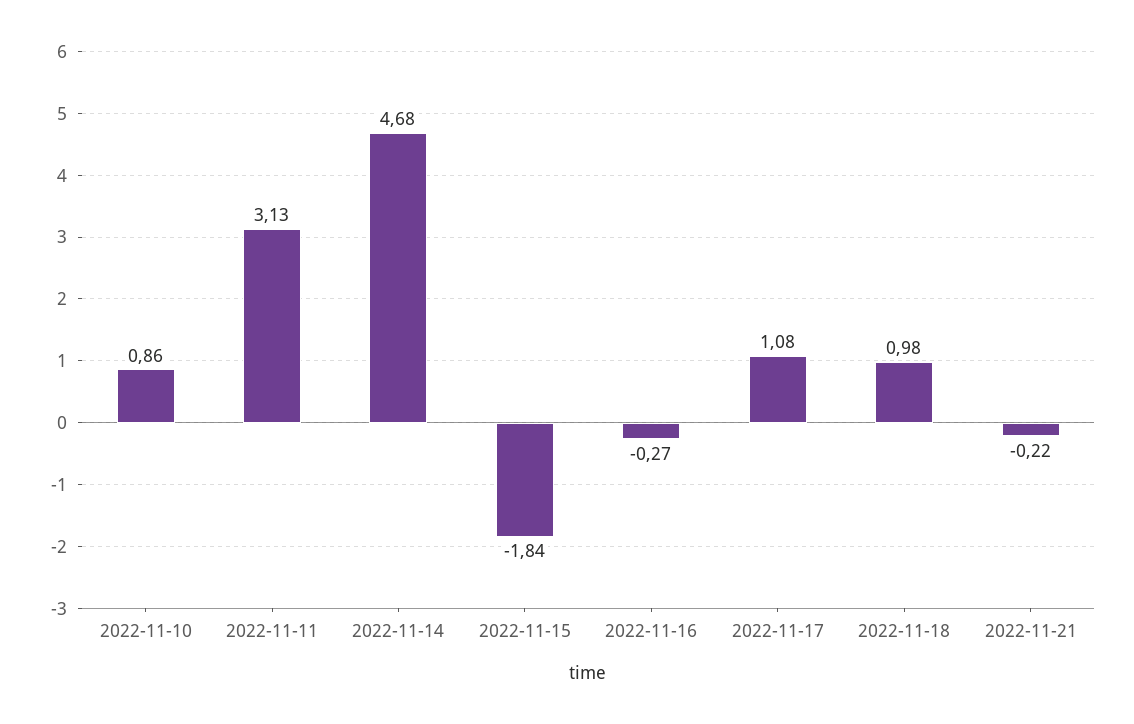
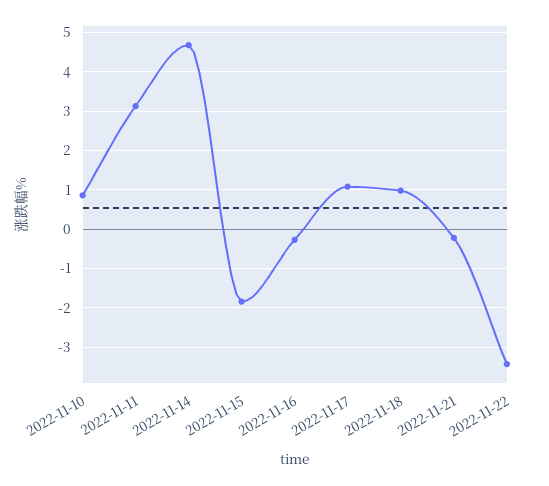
2022-11-22: none -> -3.4

